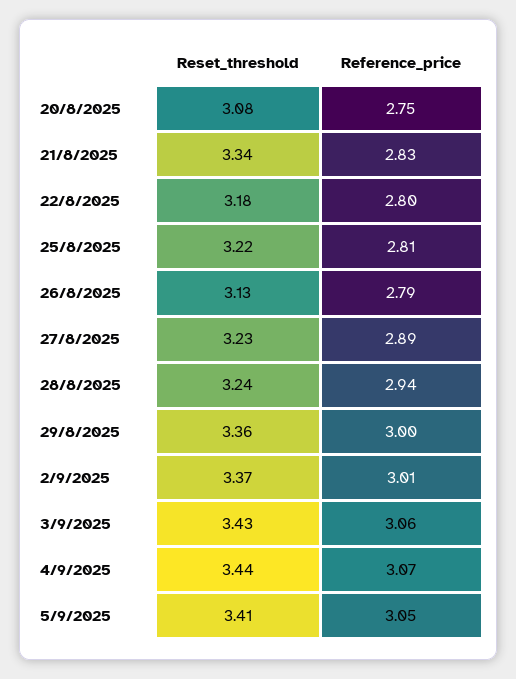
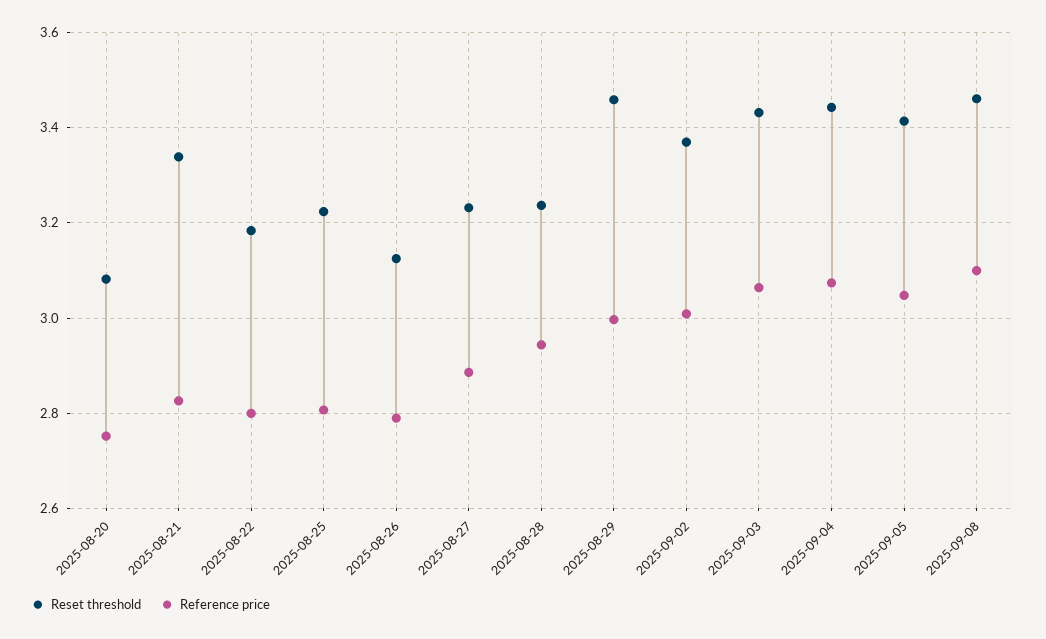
Reset_threshold, 29/8/2025: 3.36 -> 3.46
Reset_threshold, 2025-09-08: none -> 3.46
Reference_price, 2025-09-08: none -> 3.1

